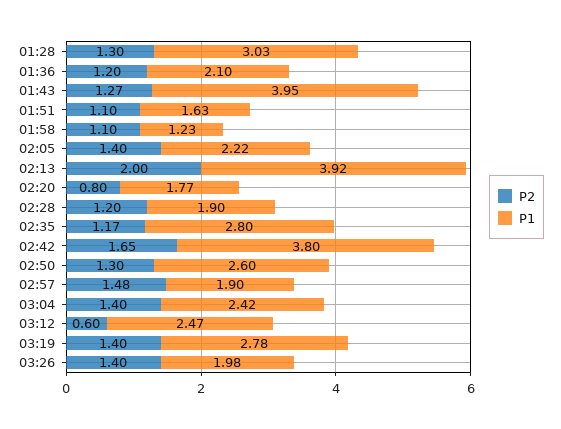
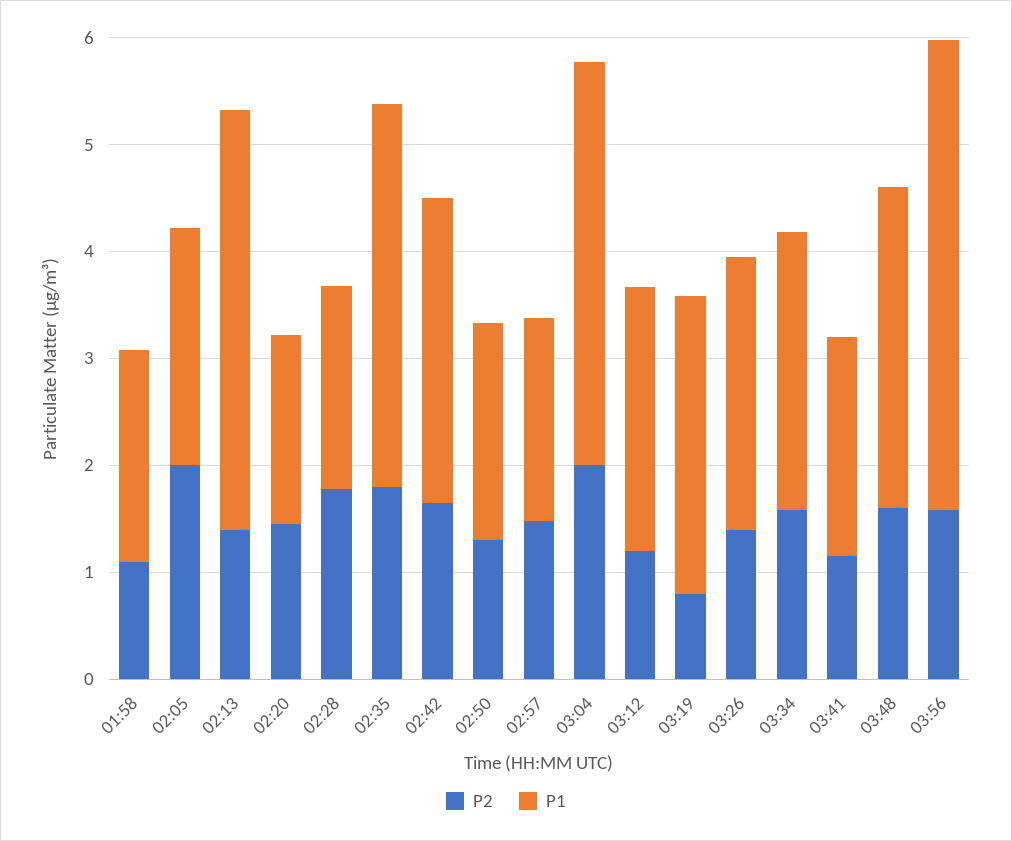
P2, 01:28: 1.3 -> none
P1, 01:28: 3.03 -> none
P2, 01:36: 1.2 -> none
P1, 01:36: 2.1 -> none
P2, 01:43: 1.27 -> none
P1, 01:43: 3.95 -> none
P2, 01:51: 1.1 -> none
P1, 01:51: 1.63 -> none
P1, 01:58: 1.23 -> 2
P2, 02:05: 1.4 -> 2
P2, 02:13: 2 -> 1.4
P2, 02:20: 0.8 -> 1.4
P2, 02:28: 1.2 -> 1.8
P2, 02:35: 1.17 -> 1.8
P1, 02:35: 2.8 -> 3.6
P1, 02:42: 3.8 -> 2.8
P1, 02:50: 2.6 -> 2
P2, 03:04: 1.4 -> 2
P1, 03:04: 2.42 -> 3.8
P2, 03:12: 0.6 -> 1.2
P2, 03:19: 1.4 -> 0.8
P1, 03:26: 1.98 -> 2.6
P2, 03:34: none -> 1.6
P1, 03:34: none -> 2.6
P2, 03:41: none -> 1.2
P1, 03:41: none -> 2
P2, 03:48: none -> 1.6
P1, 03:48: none -> 3
P2, 03:56: none -> 1.6
P1, 03:56: none -> 4.4

